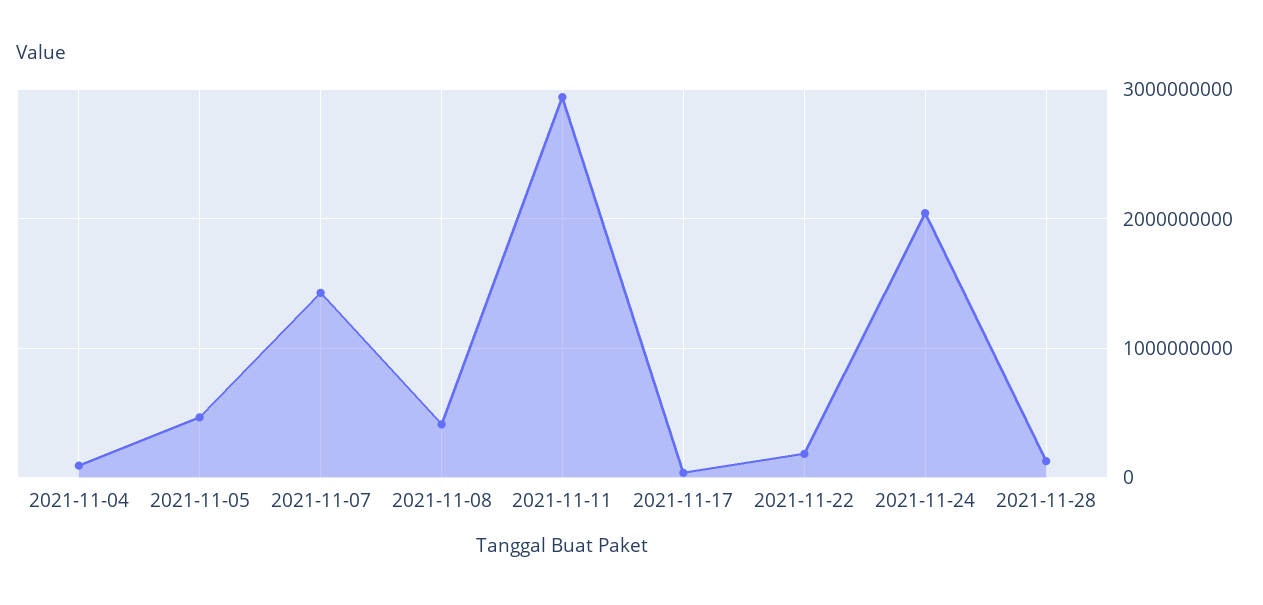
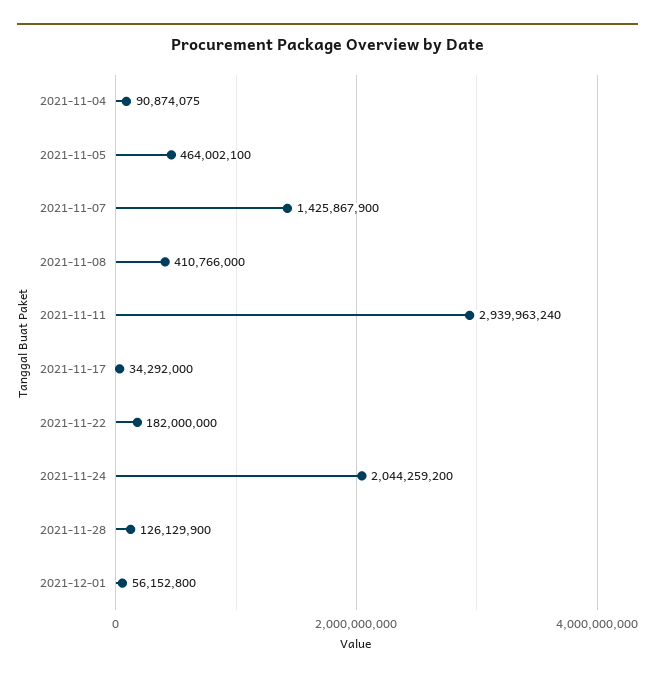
2021-12-01: none -> 56152800

